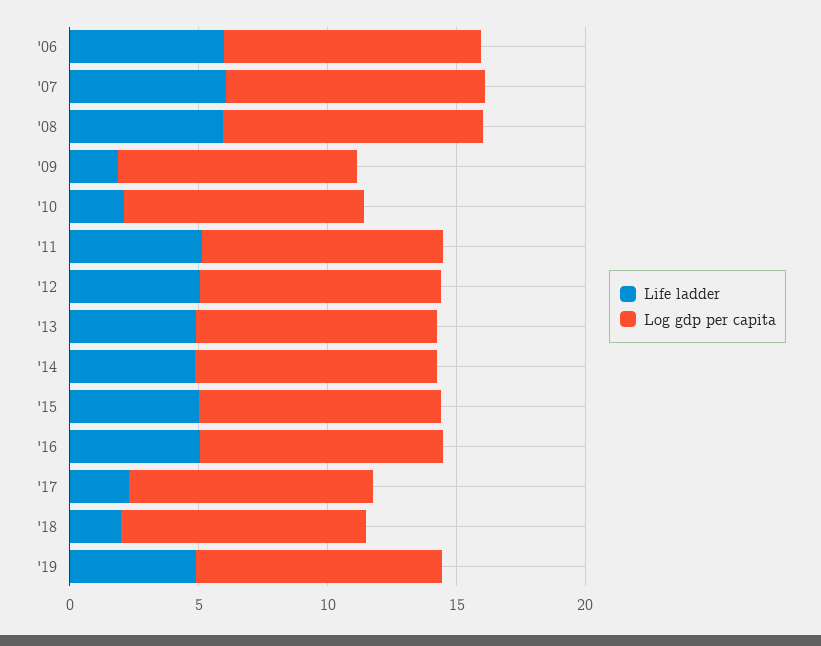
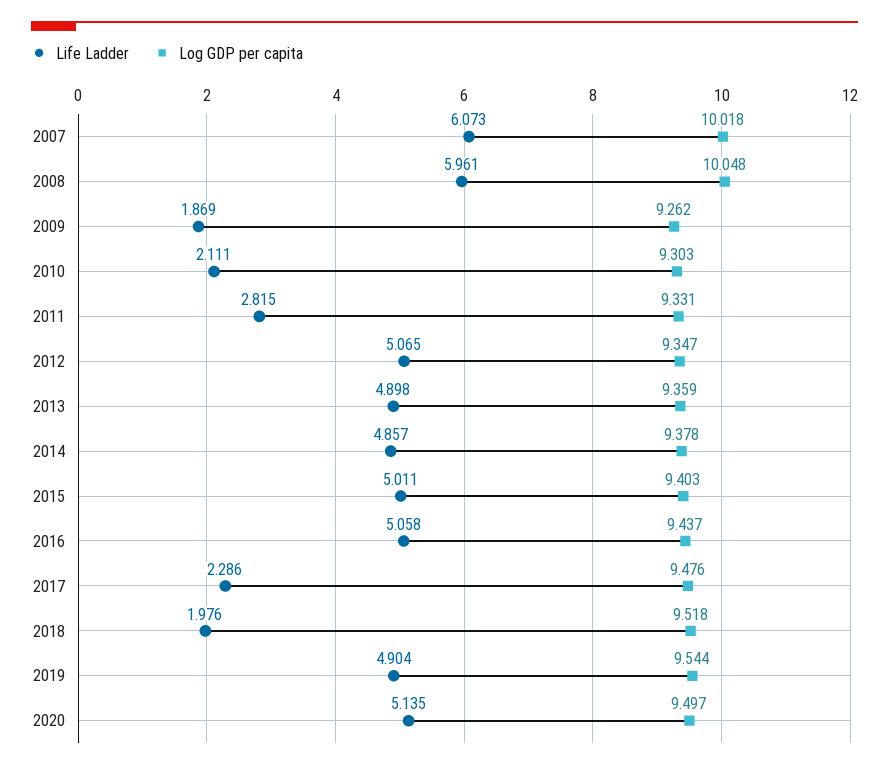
Life ladder, '06: 6 -> none
Log gdp per capita, '06: 10 -> none
Life ladder, '11: 5 -> 2.815
Life ladder, 2020: none -> 5.135
Log gdp per capita, 2020: none -> 9.497

